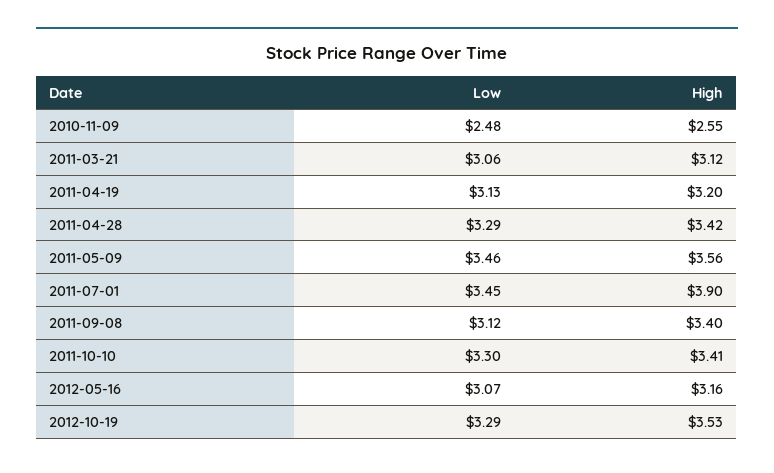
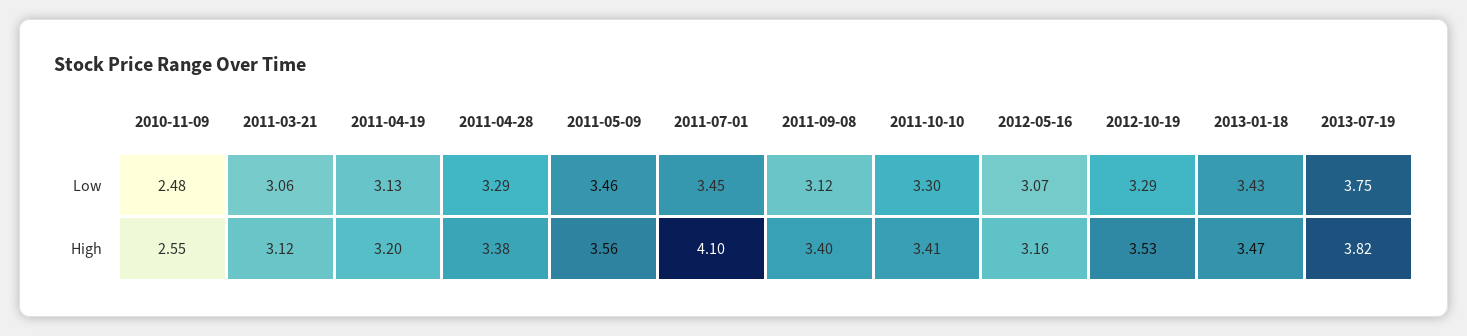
High, 2011-04-28: 3.42 -> 3.38
High, 2011-07-01: 3.9 -> 4.1
Low, 2013-01-18: none -> 3.43
Low, 2013-07-19: none -> 3.75
High, 2013-01-18: none -> 3.47
High, 2013-07-19: none -> 3.82

